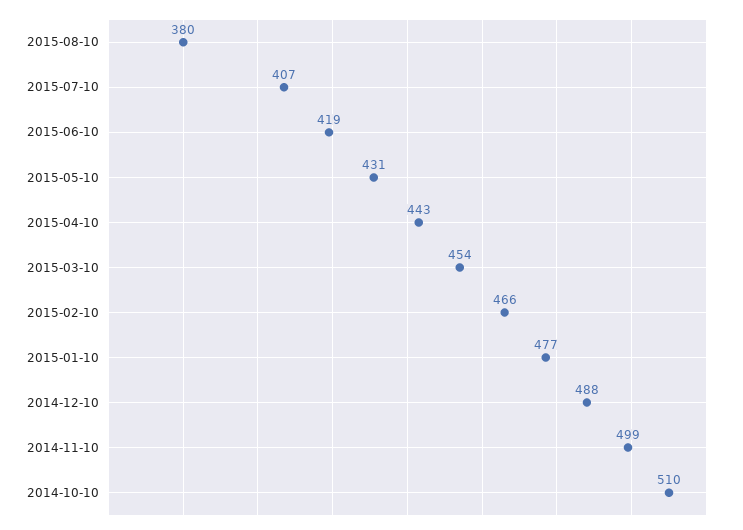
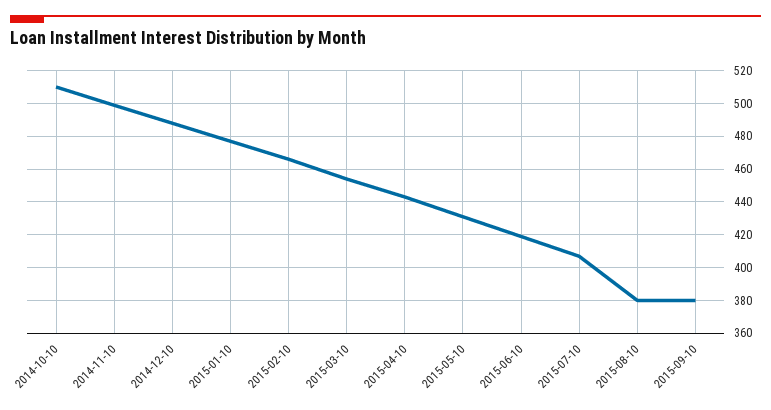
2015-09-10: none -> 380

